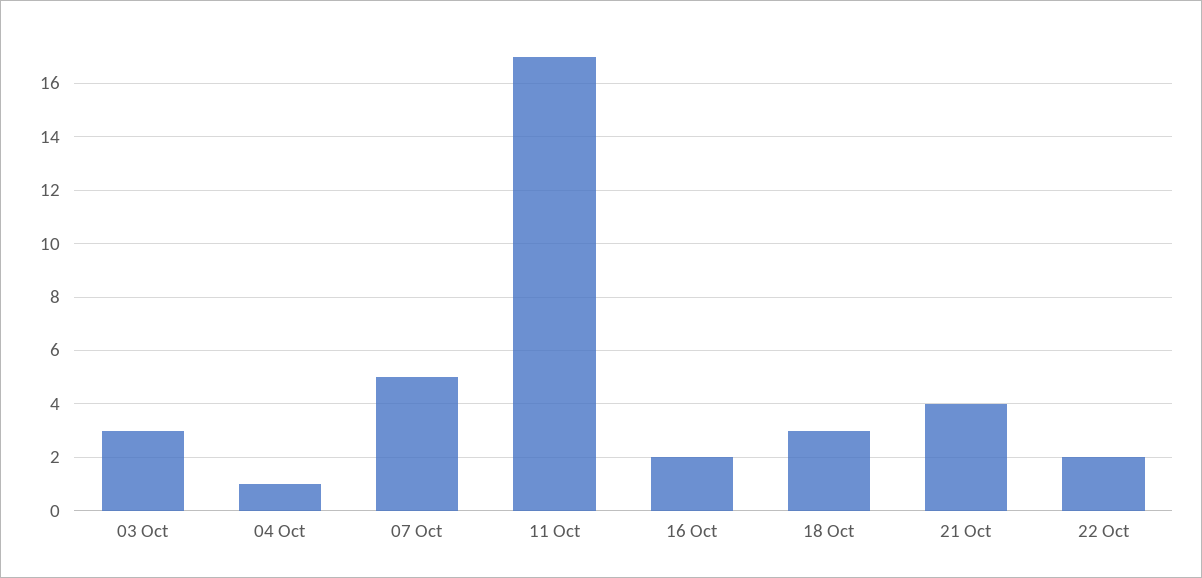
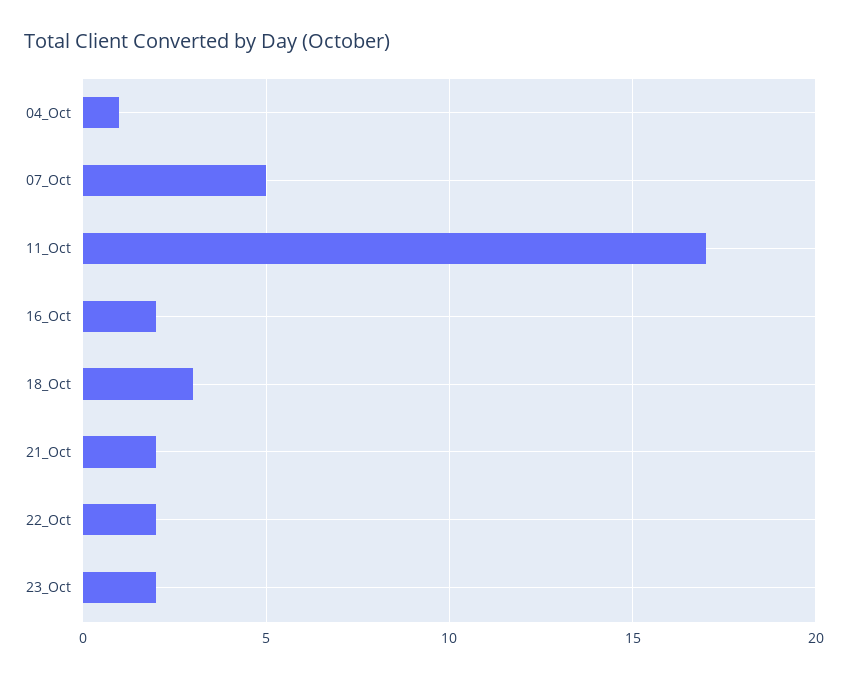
03 Oct: 3 -> none
21 Oct: 4 -> 2
23_Oct: none -> 2

